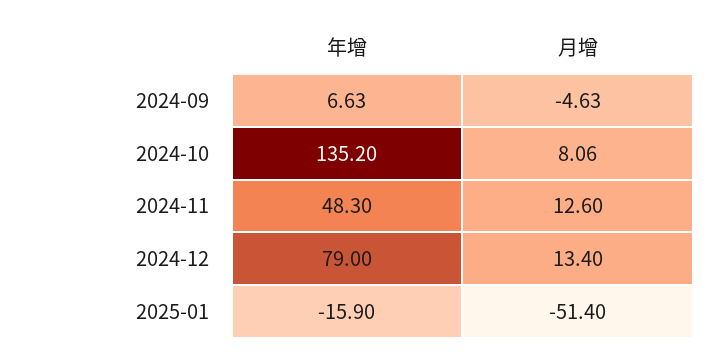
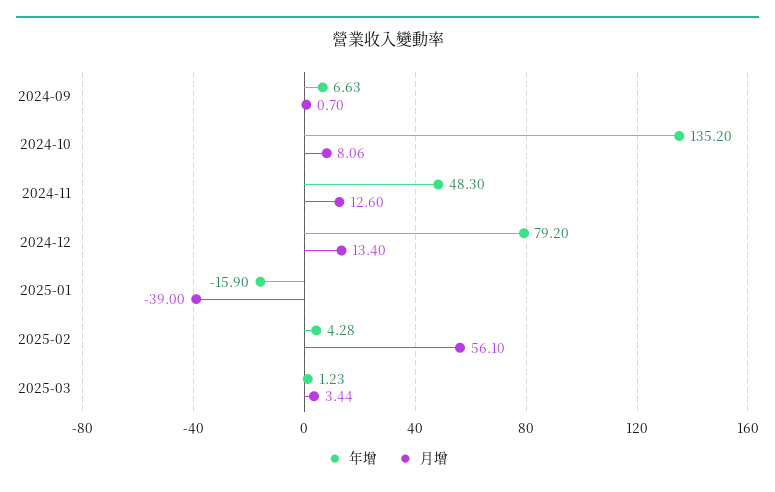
月增, 2024-09: -4.63 -> 0.7
年增, 2024-12: 79 -> 79.2
月增, 2025-01: -51.4 -> -39
年增, 2025-02: none -> 4.28
月增, 2025-02: none -> 56.1
年增, 2025-03: none -> 1.23
月增, 2025-03: none -> 3.44

